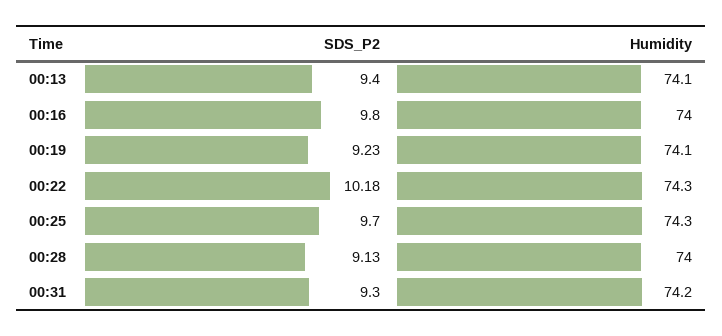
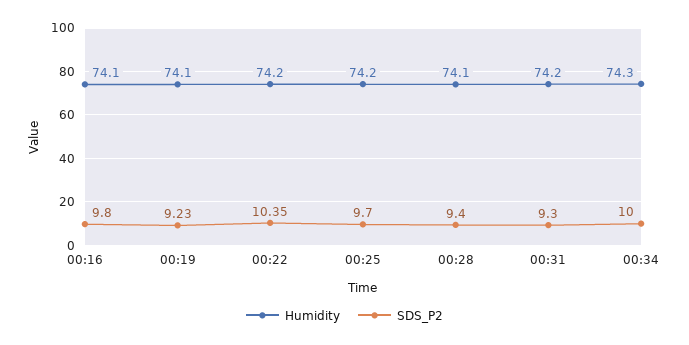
SDS_P2, 00:13: 9.4 -> none
Humidity, 00:13: 74.1 -> none
Humidity, 00:16: 74 -> 74.1
SDS_P2, 00:22: 10.18 -> 10.35
Humidity, 00:22: 74.3 -> 74.2
Humidity, 00:25: 74.3 -> 74.2
SDS_P2, 00:28: 9.13 -> 9.4
Humidity, 00:28: 74 -> 74.1
Humidity, 00:34: none -> 74.3
SDS_P2, 00:34: none -> 10

